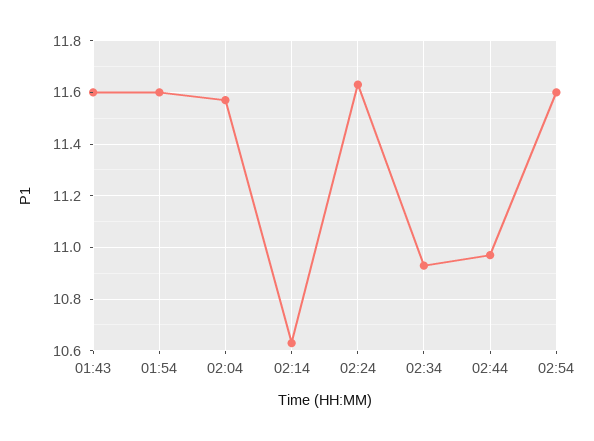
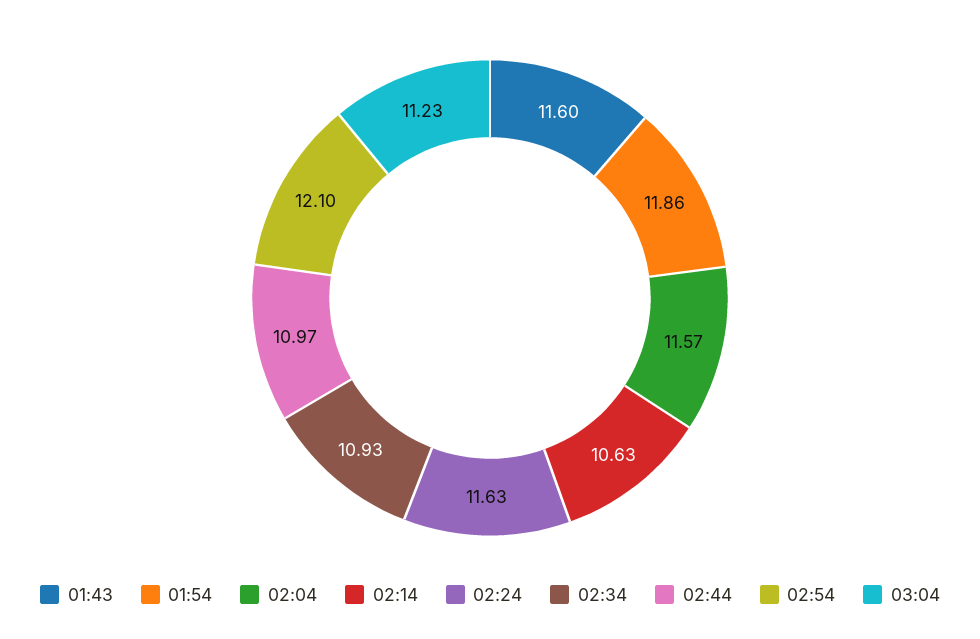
01:54: 11.6 -> 11.86
02:54: 11.6 -> 12.1
03:04: none -> 11.23

